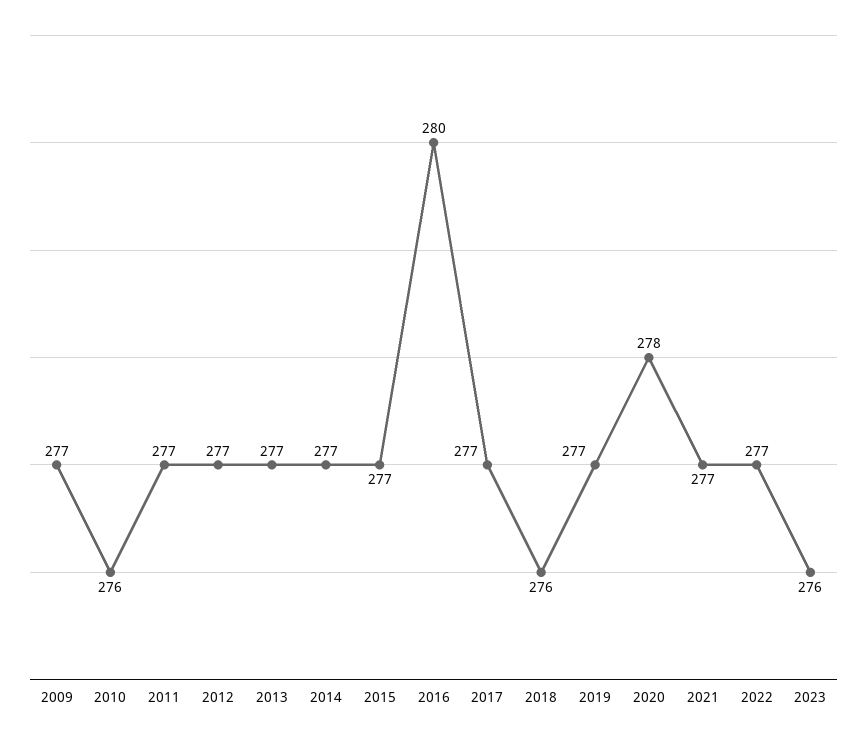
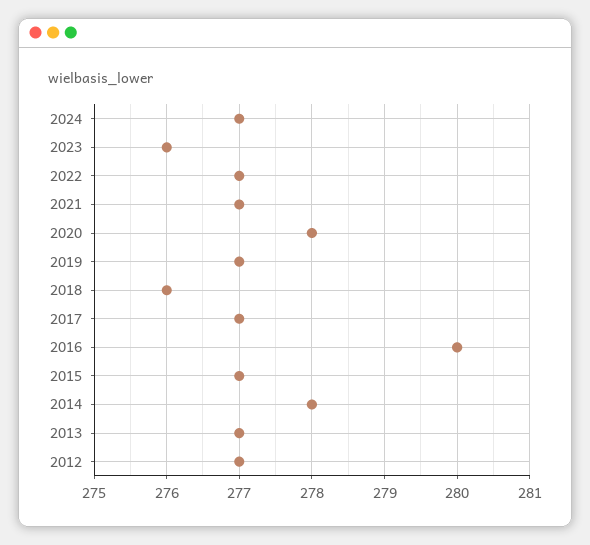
2009: 277 -> none
2010: 276 -> none
2011: 277 -> none
2014: 277 -> 278
2024: none -> 277

